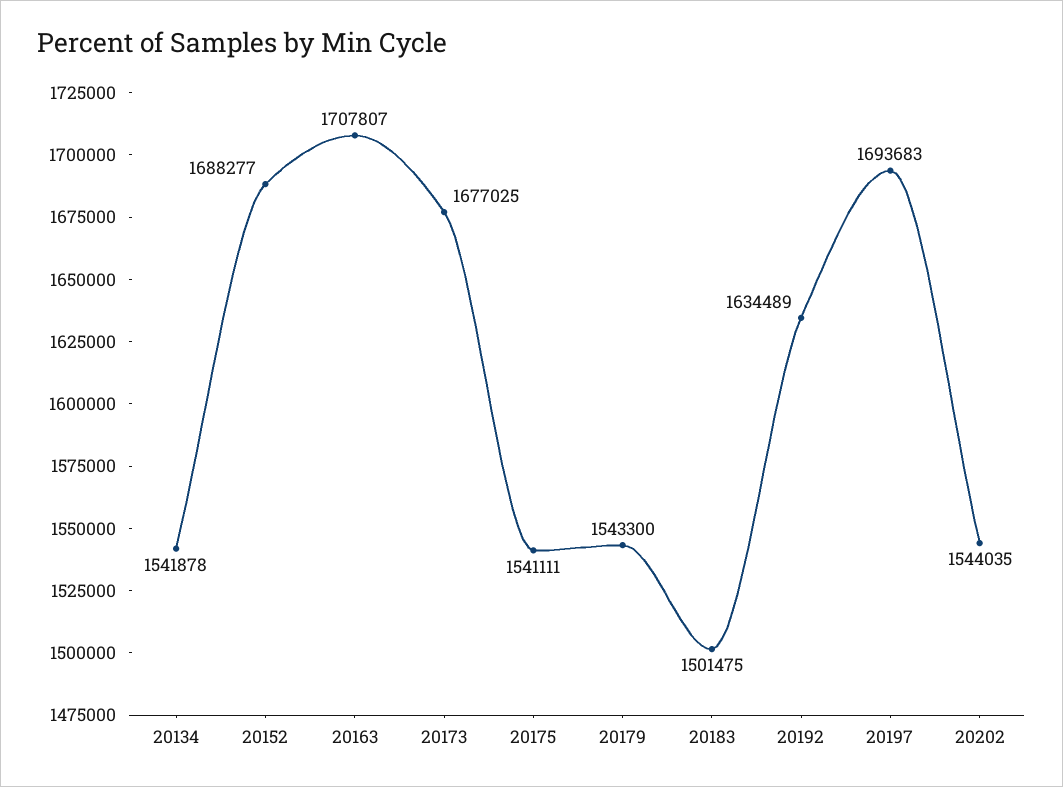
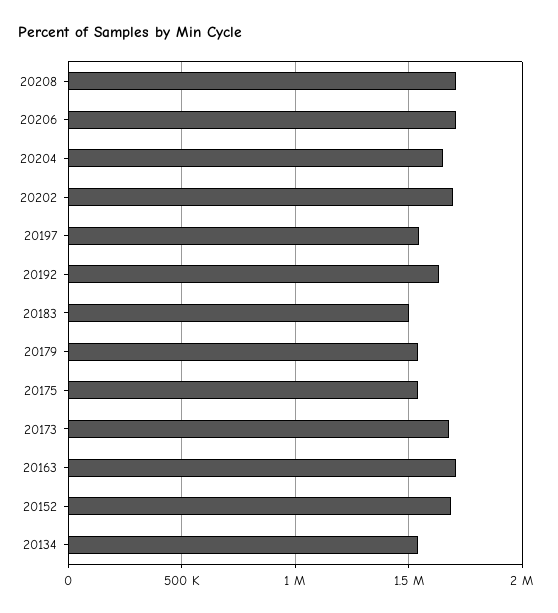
20197: 1693683 -> 1550000
20202: 1544035 -> 1700000
20208: none -> 1700000
20206: none -> 1700000
20204: none -> 1650000

